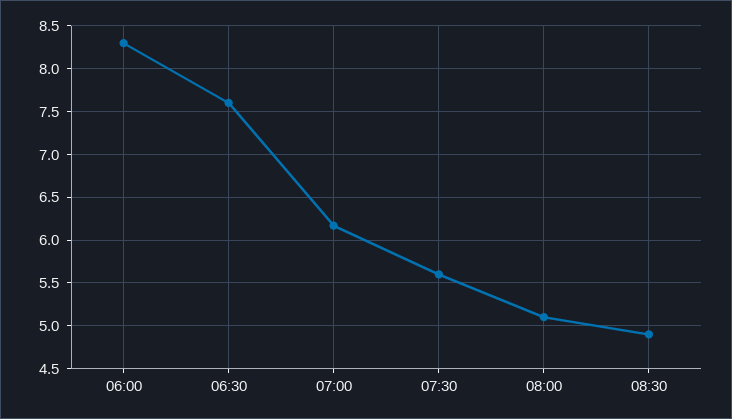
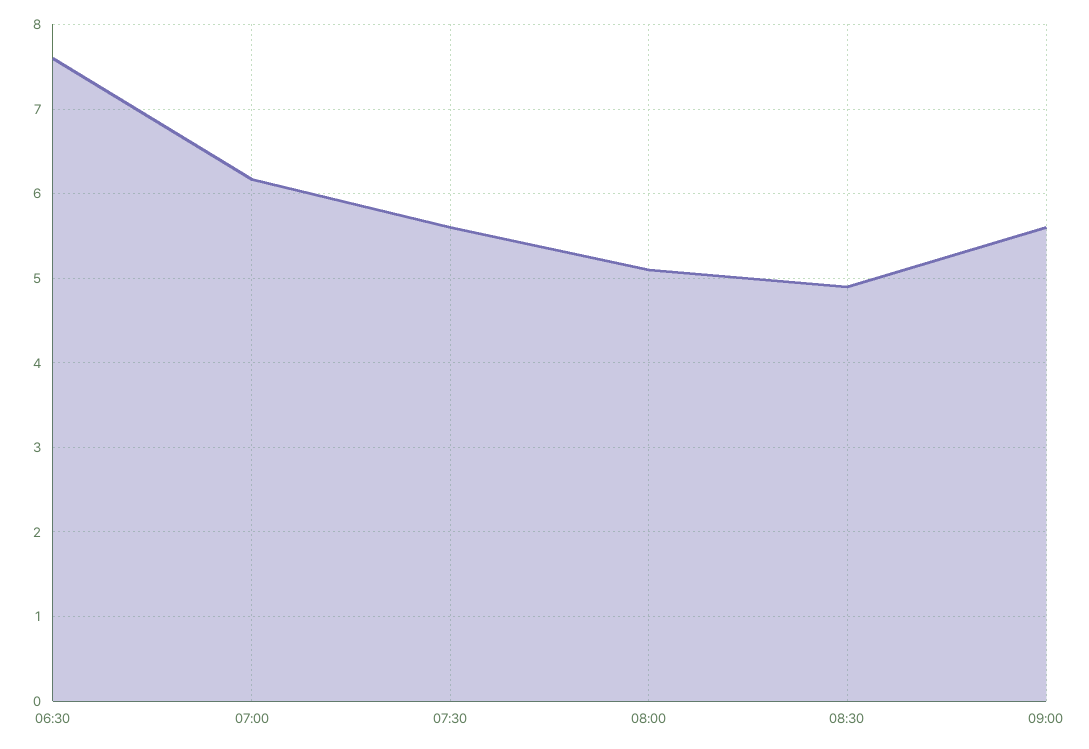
06:00: 8.3 -> none
09:00: none -> 5.6

